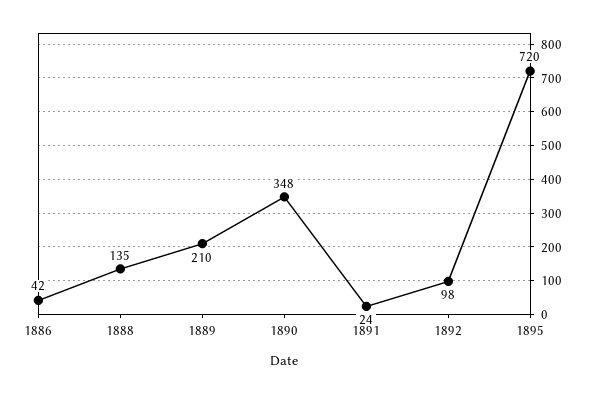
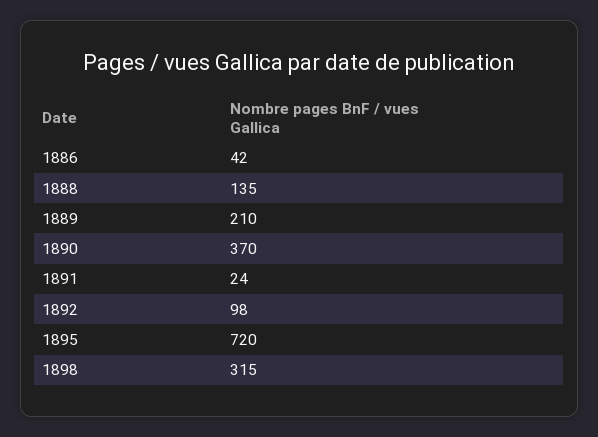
1890: 348 -> 370
1898: none -> 315

